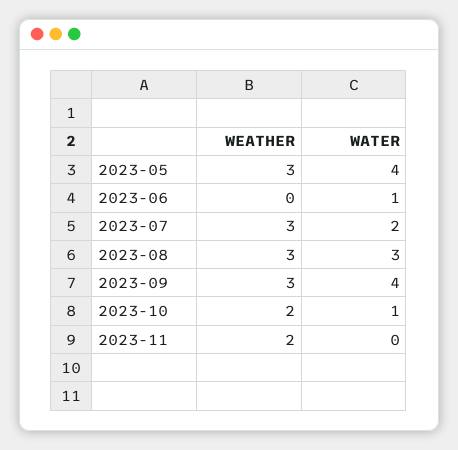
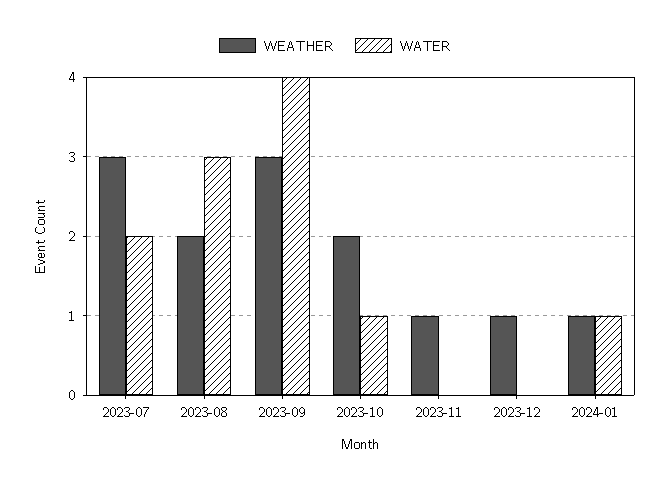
WEATHER, 2023-05: 3 -> none
WATER, 2023-05: 4 -> none
WEATHER, 2023-06: 0 -> none
WATER, 2023-06: 1 -> none
WEATHER, 2023-08: 3 -> 2
WEATHER, 2023-11: 2 -> 1
WEATHER, 2023-12: none -> 1
WATER, 2023-12: none -> 0
WEATHER, 2024-01: none -> 1
WATER, 2024-01: none -> 1

